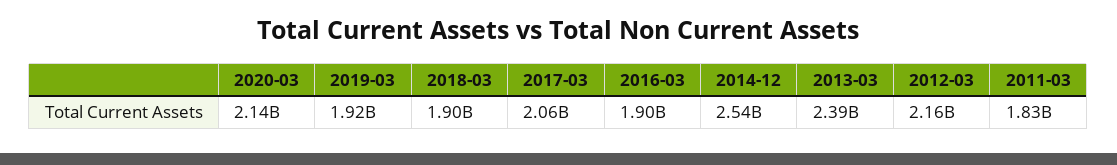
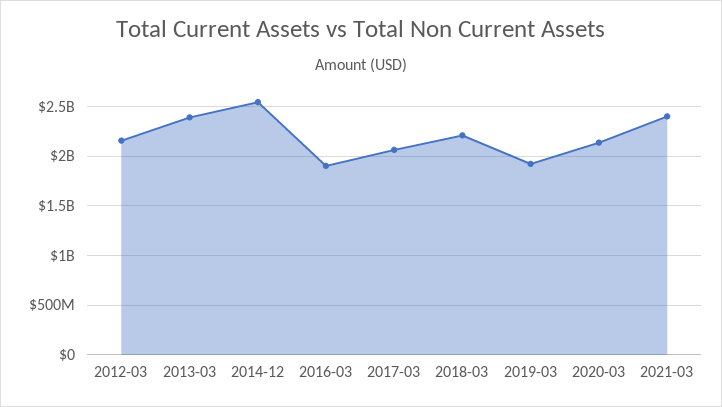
2018-03: 1900000000 -> 2200000000
2011-03: 1830000000 -> none
2021-03: none -> 2400000000

